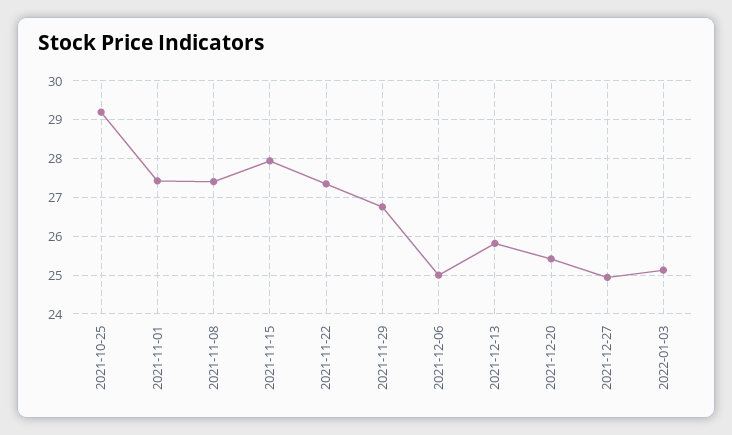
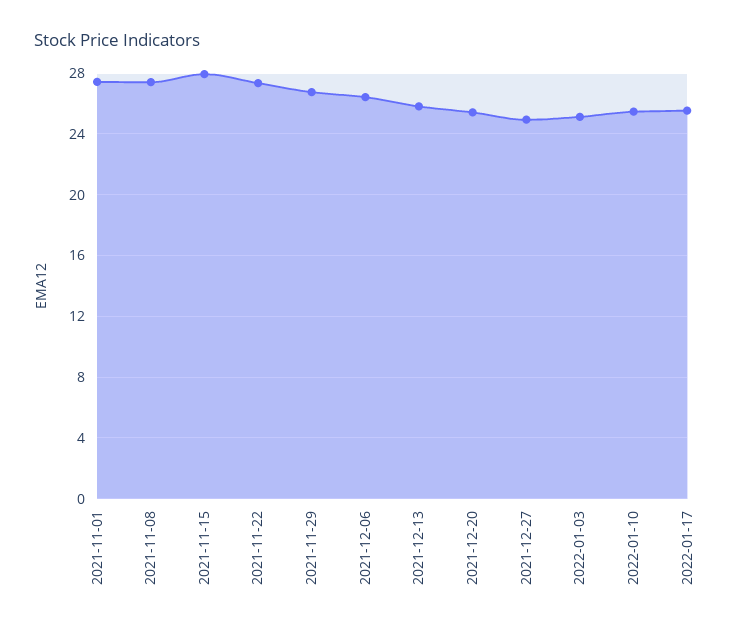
2021-10-25: 29.2 -> none
2021-12-06: 25 -> 26.5
2022-01-10: none -> 25.5
2022-01-17: none -> 25.5

